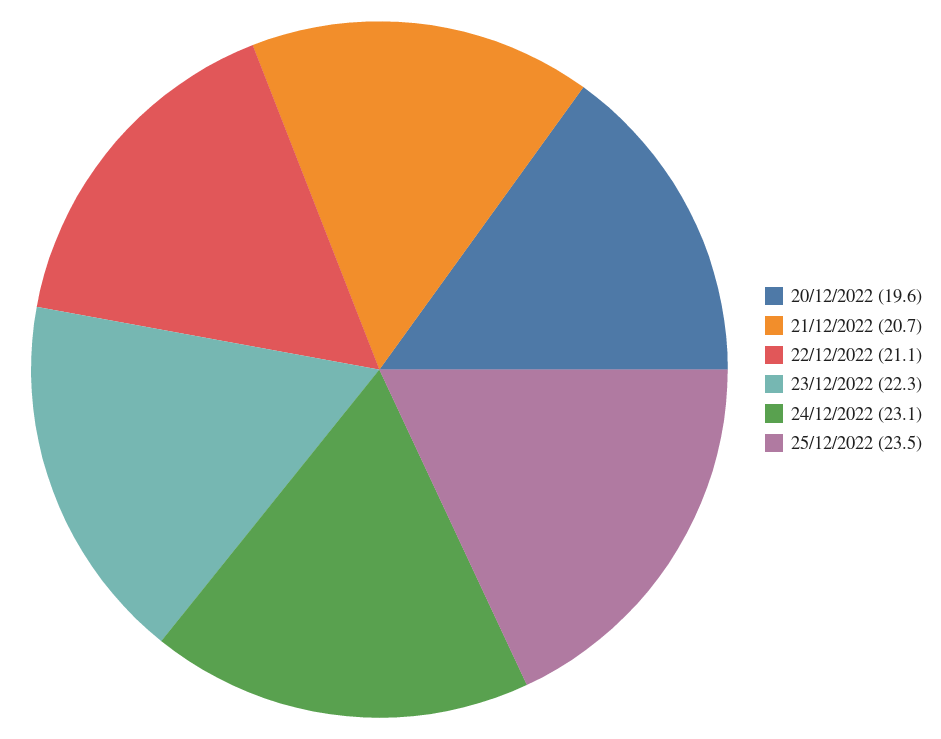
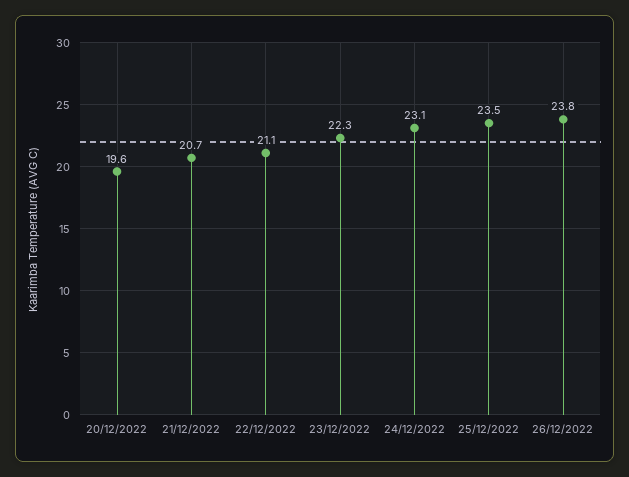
26/12/2022: none -> 23.8

